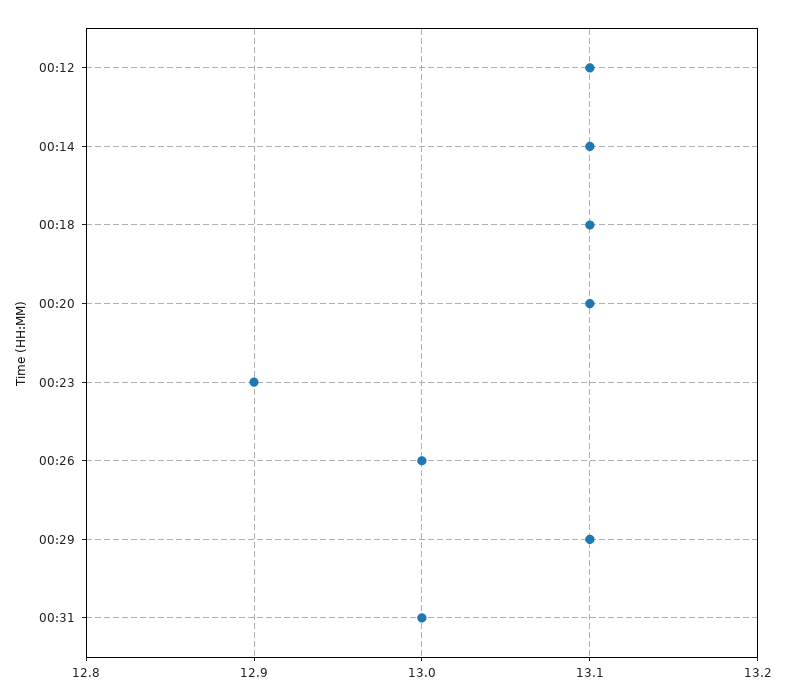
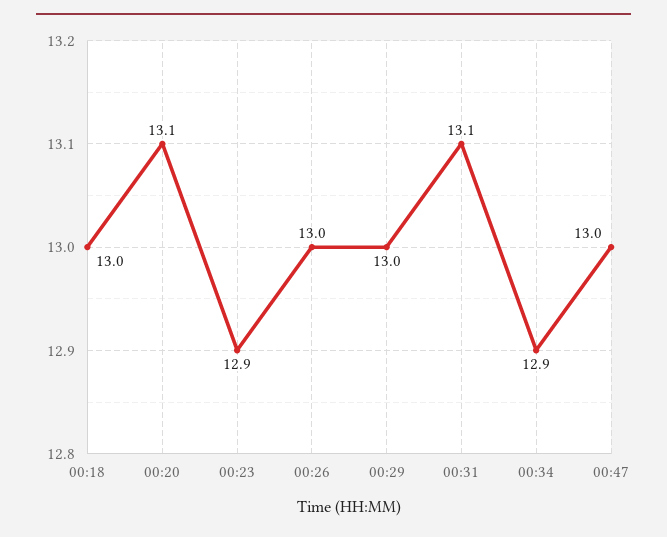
00:12: 13.1 -> none
00:14: 13.1 -> none
00:18: 13.1 -> 13
00:29: 13.1 -> 13
00:31: 13 -> 13.1
00:34: none -> 12.9
00:47: none -> 13

